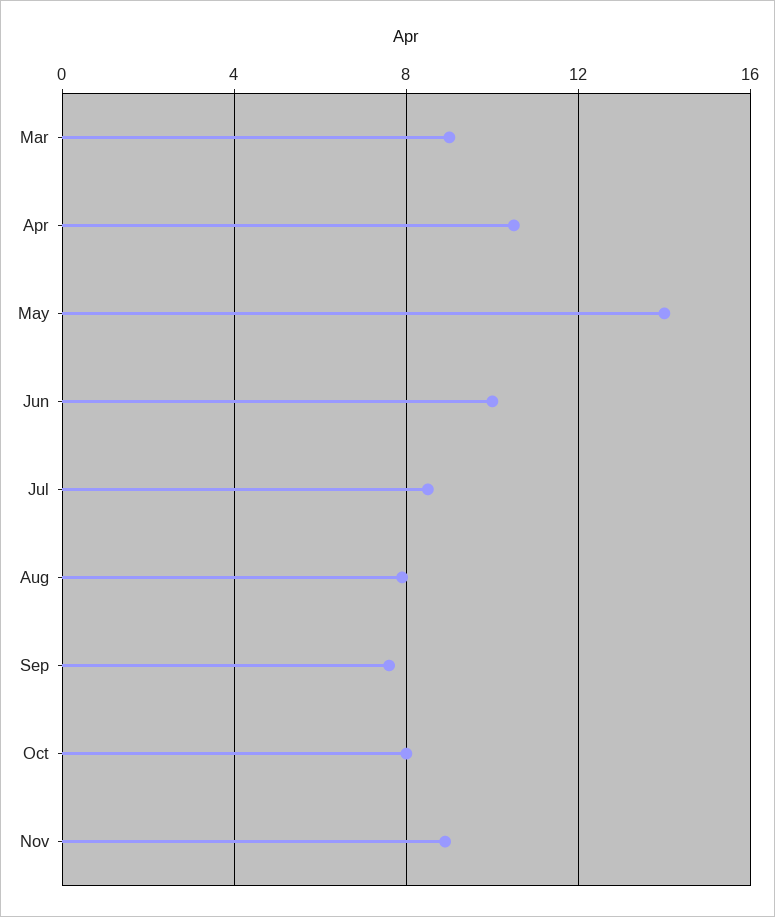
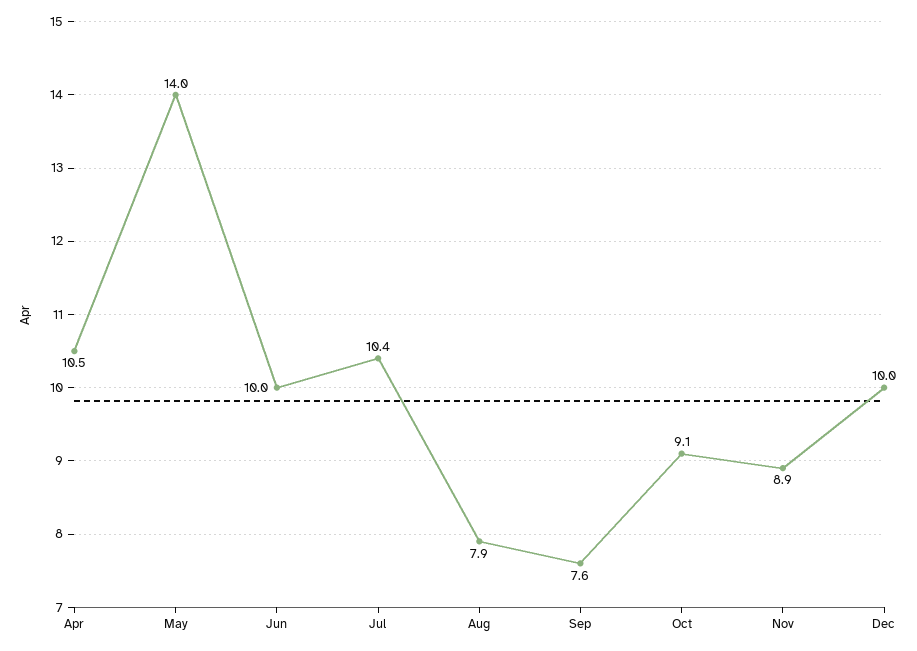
Mar: 9 -> none
Jul: 8.5 -> 10.4
Oct: 8 -> 9.1
Dec: none -> 10

